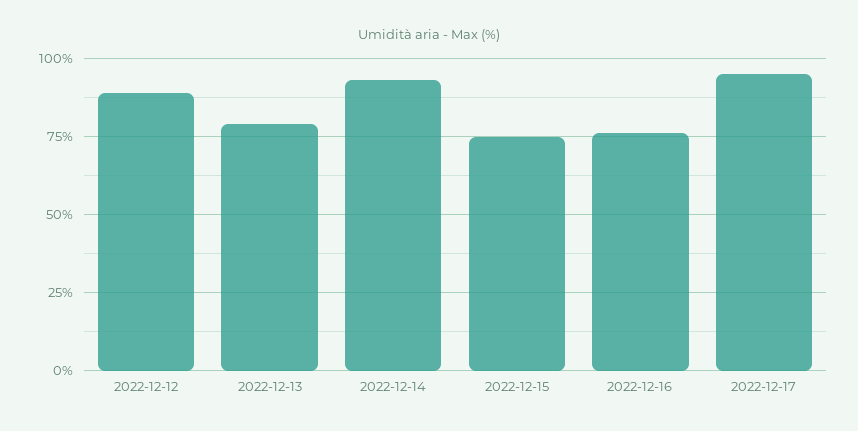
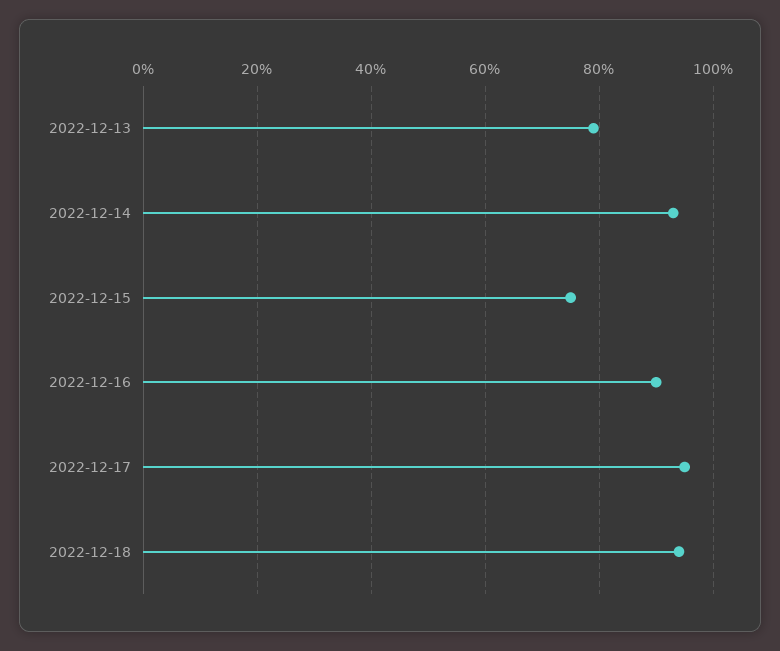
2022-12-12: 90 -> none
2022-12-16: 75 -> 90
2022-12-18: none -> 95

